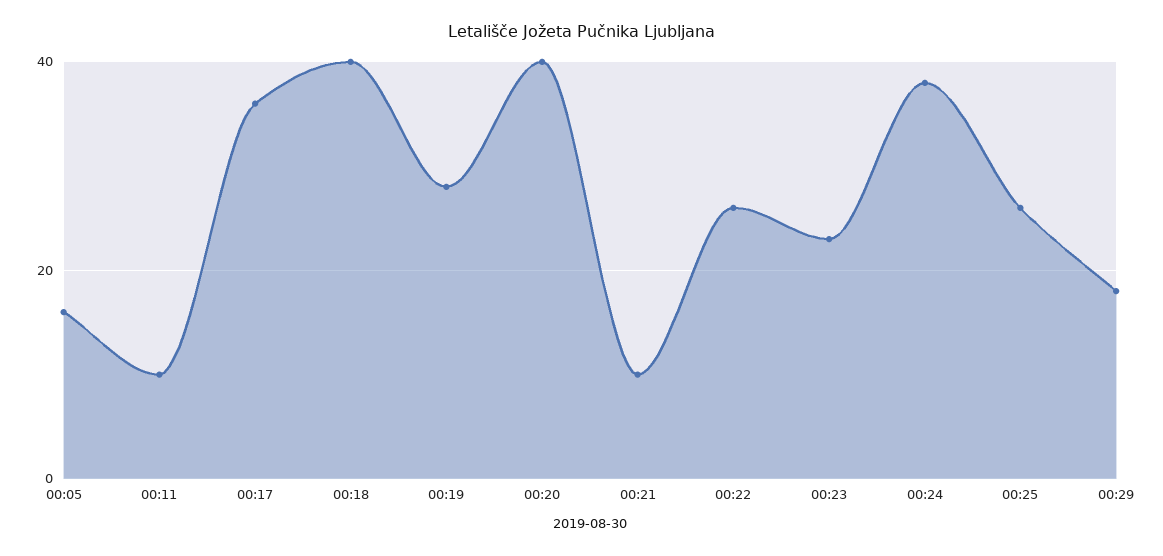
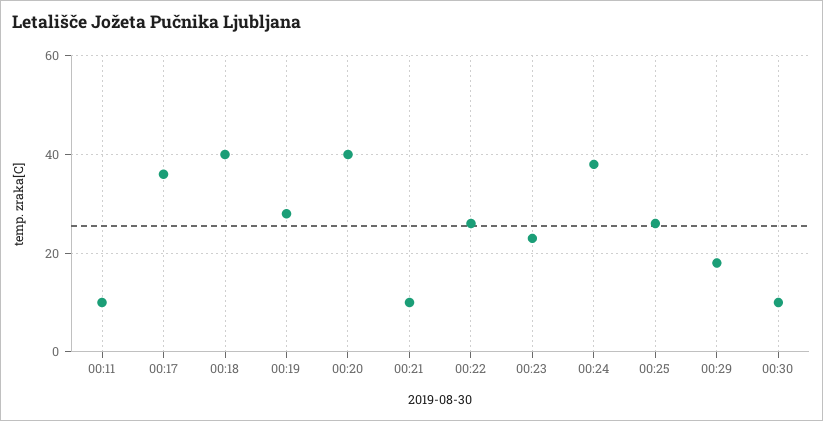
00:05: 15 -> none
00:30: none -> 10

